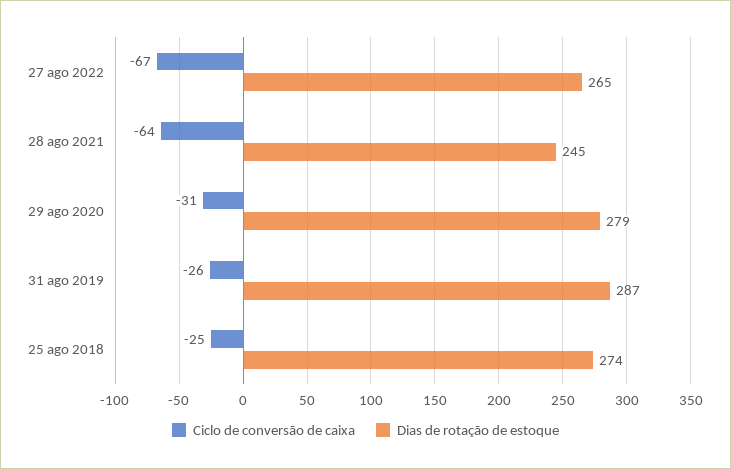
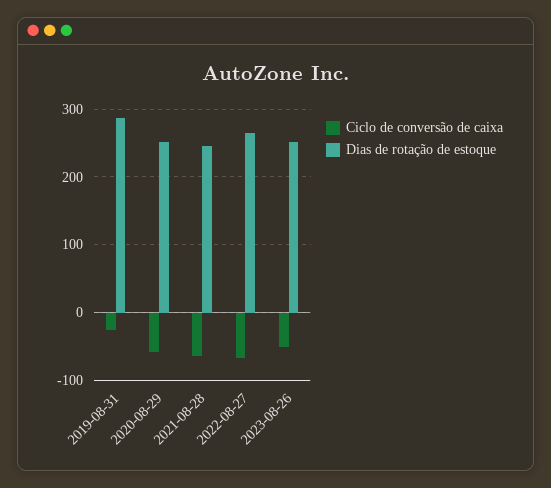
Ciclo de conversão de caixa, 29 ago 2020: -31 -> -60
Dias de rotação de estoque, 29 ago 2020: 279 -> 250
Ciclo de conversão de caixa, 25 ago 2018: -25 -> none
Dias de rotação de estoque, 25 ago 2018: 274 -> none
Ciclo de conversão de caixa, 2023-08-26: none -> -50
Dias de rotação de estoque, 2023-08-26: none -> 250

